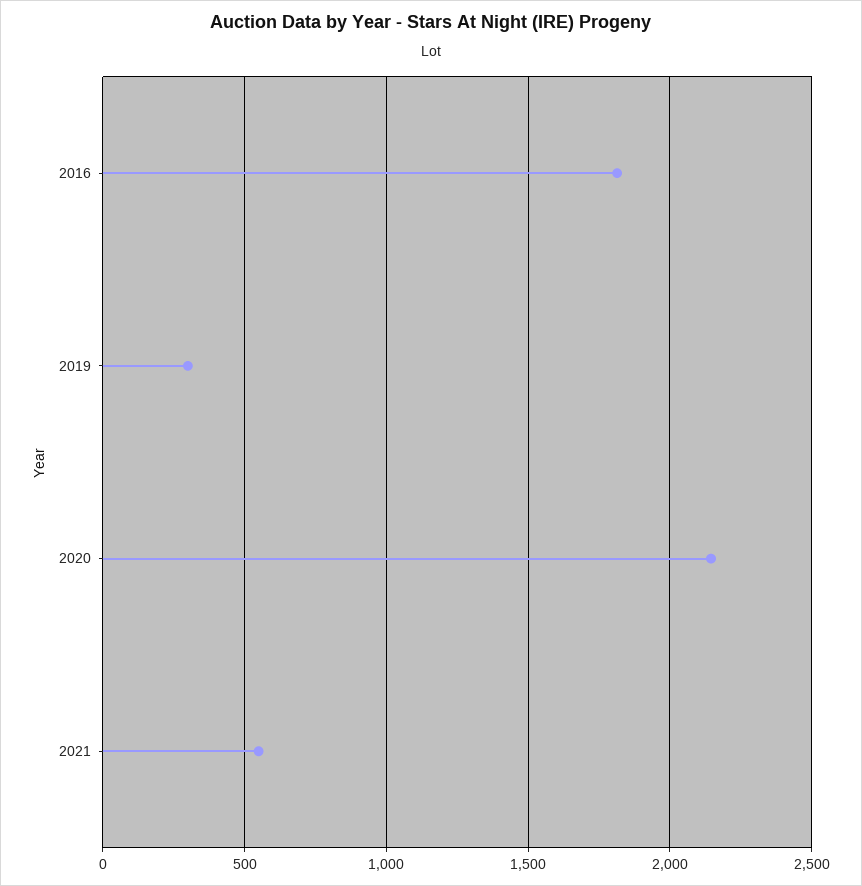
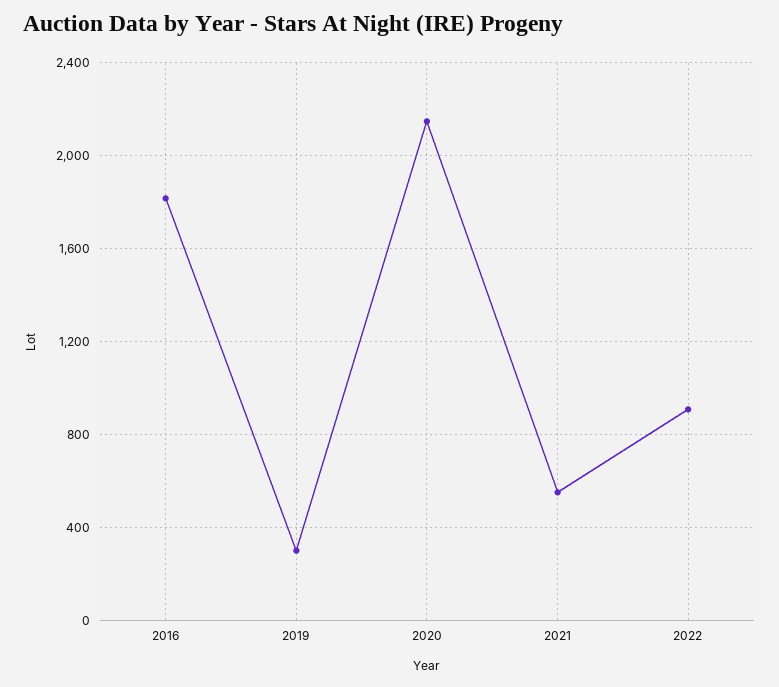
2022: none -> 900

